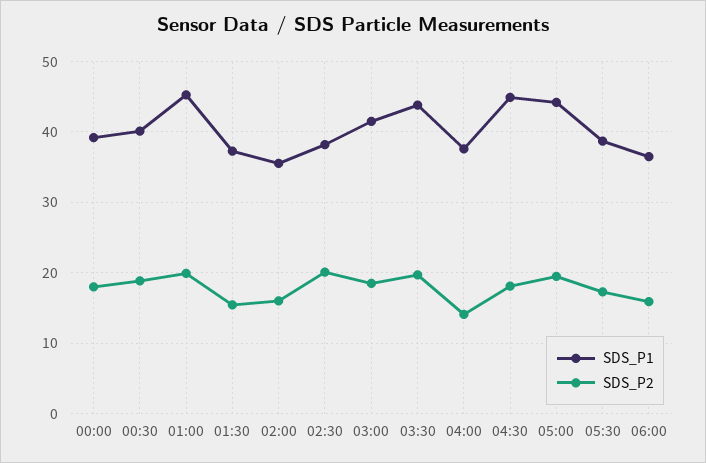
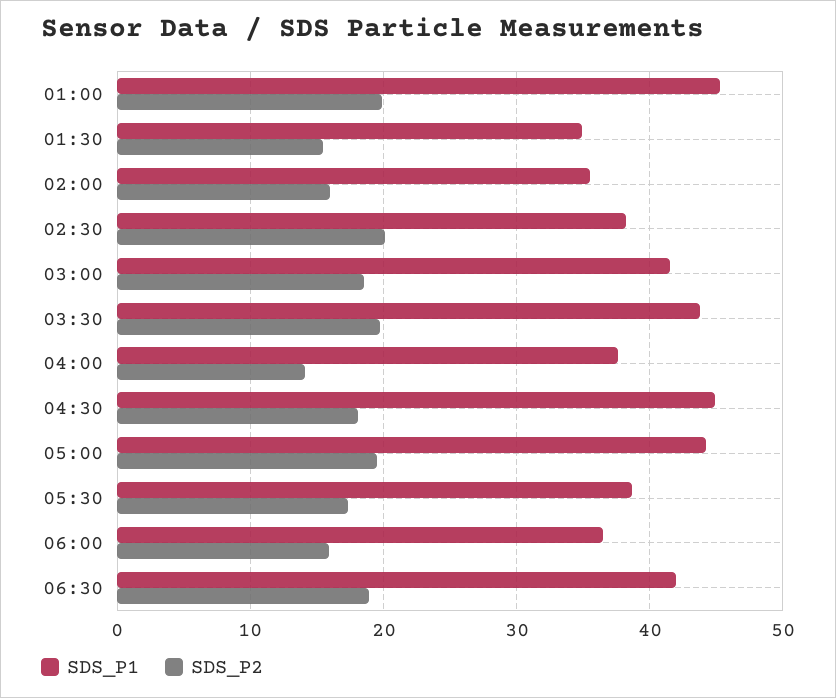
SDS_P1, 00:00: 39 -> none
SDS_P2, 00:00: 18 -> none
SDS_P1, 00:30: 40 -> none
SDS_P2, 00:30: 19 -> none
SDS_P1, 01:30: 37 -> 35
SDS_P1, 06:30: none -> 42
SDS_P2, 06:30: none -> 19

